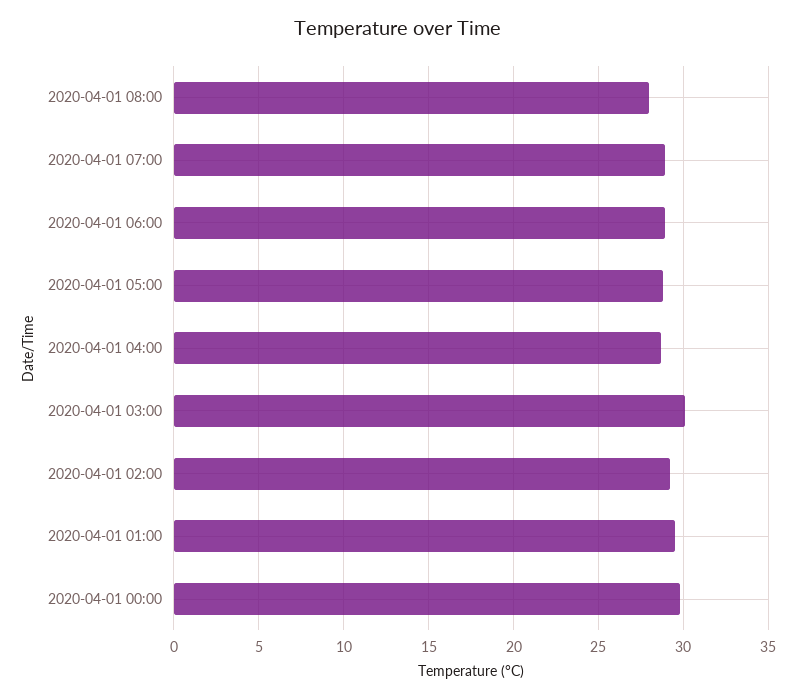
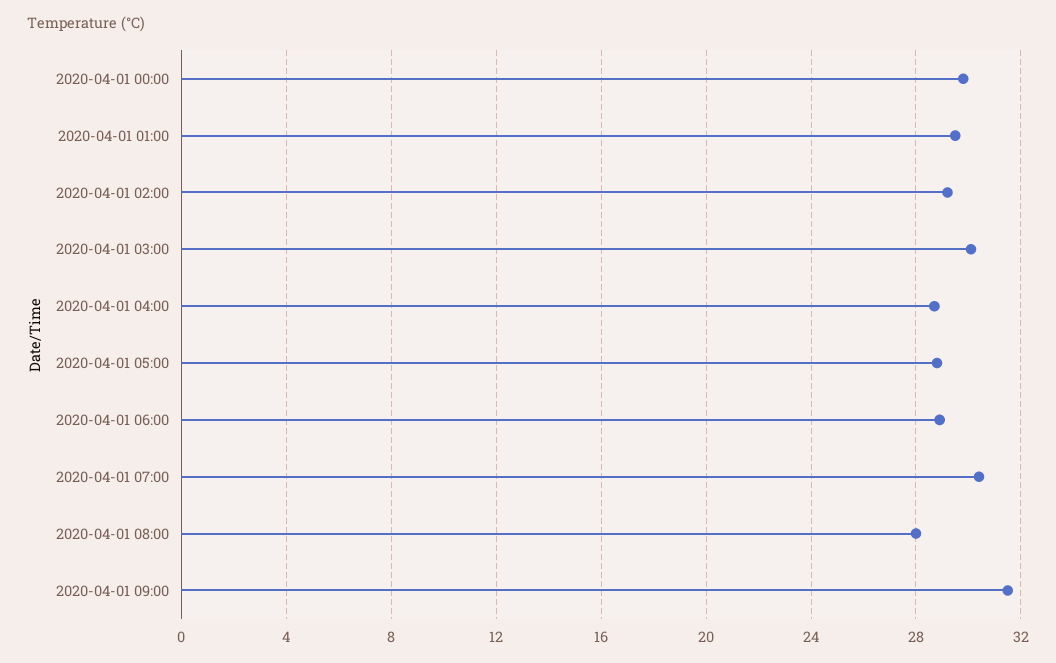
2020-04-01 07:00: 29 -> 30.5
2020-04-01 09:00: none -> 31.5

